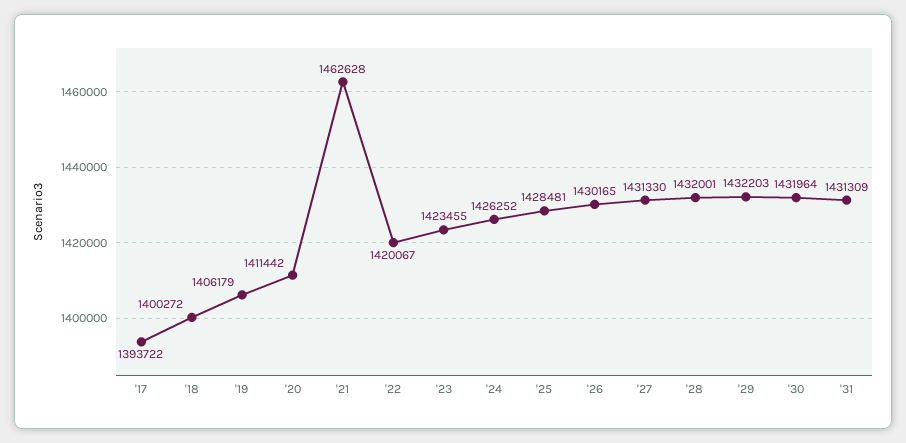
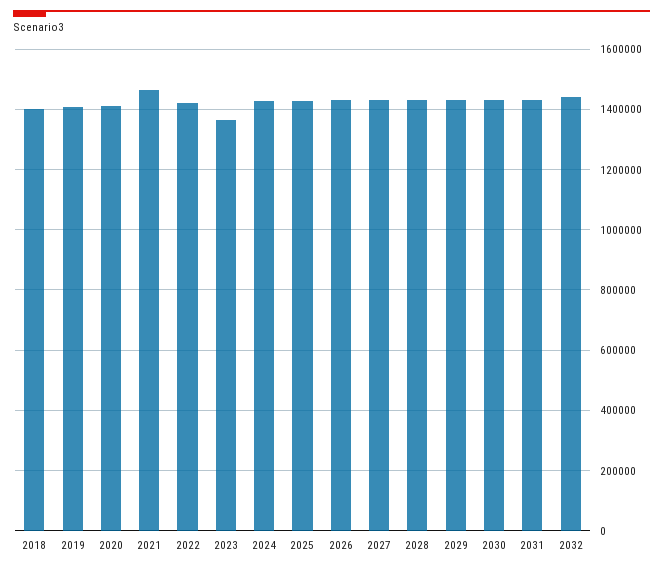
'17: 1393722 -> none
'23: 1423455 -> 1360000
2032: none -> 1440000

